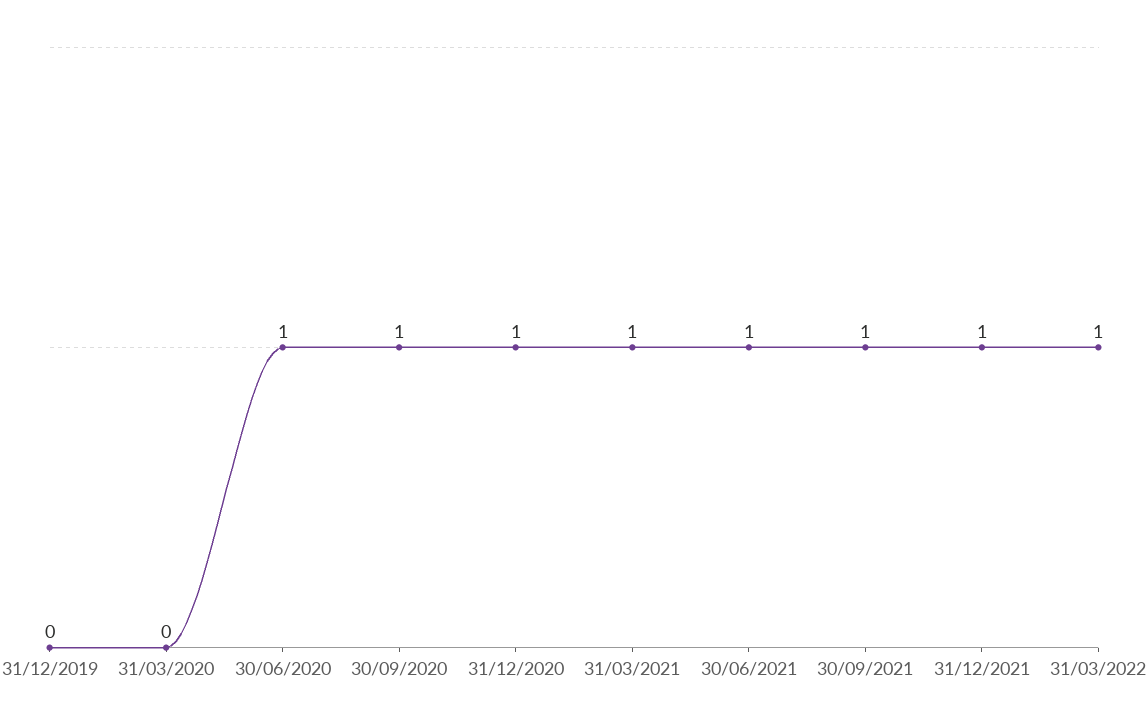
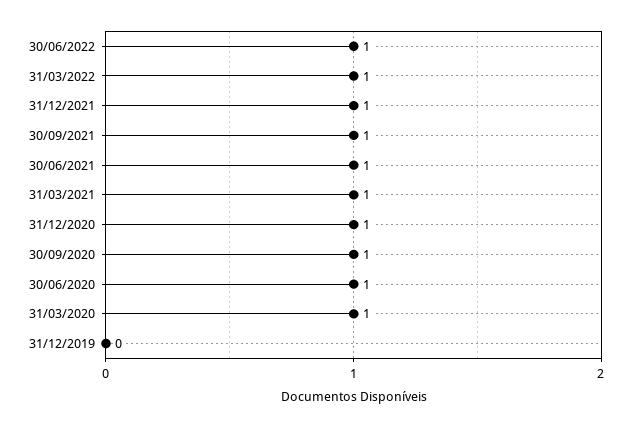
31/03/2020: 0 -> 1
30/06/2022: none -> 1

